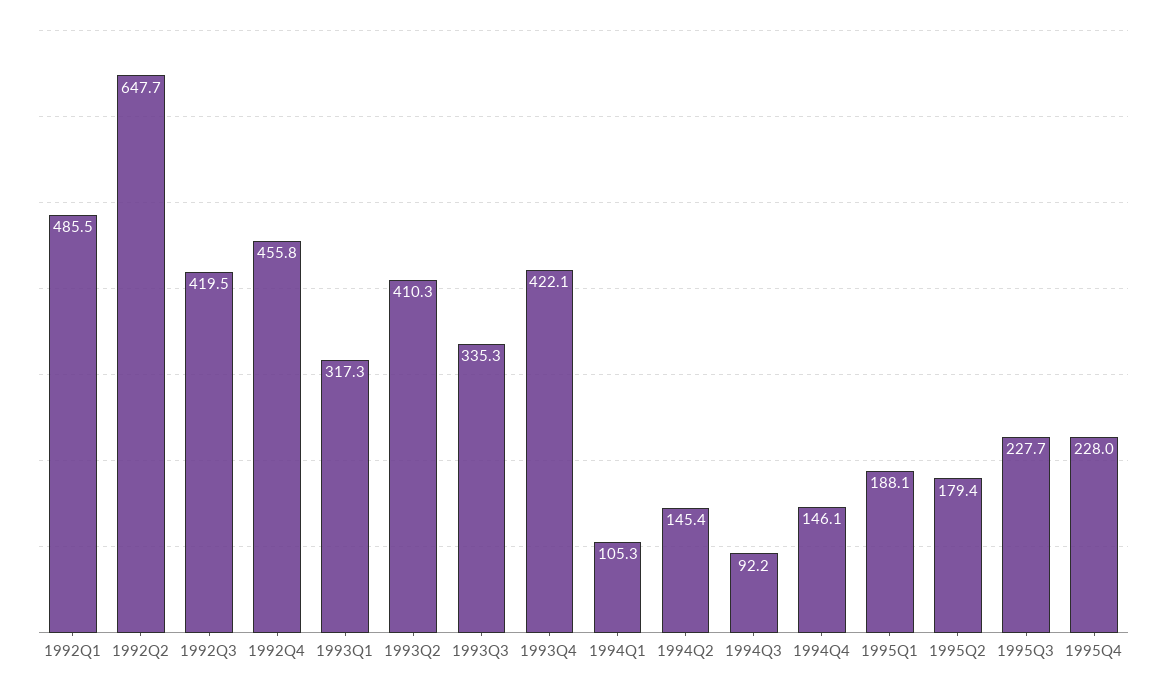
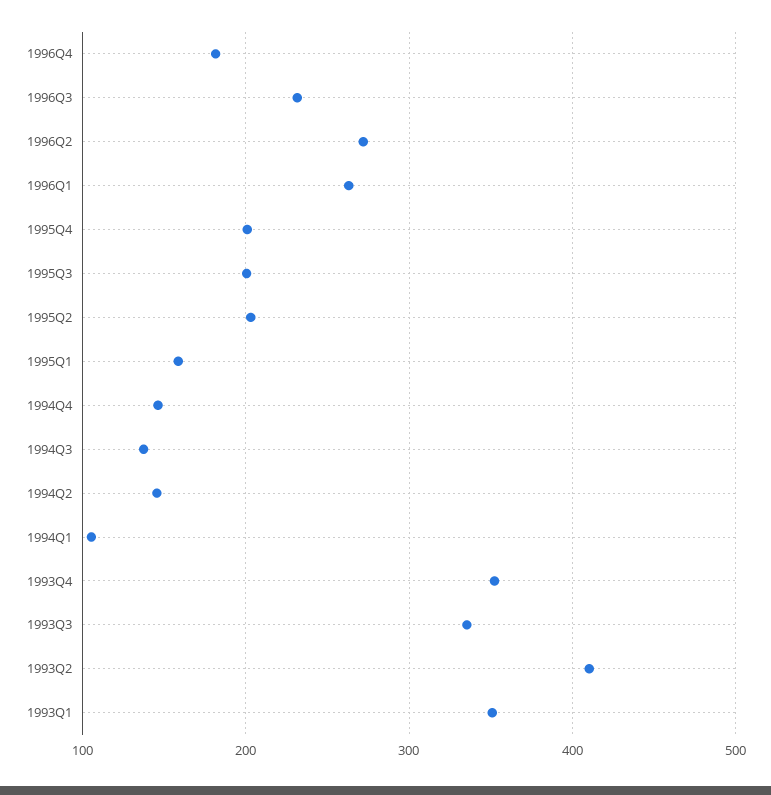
1992Q1: 485.5 -> none
1992Q2: 647.7 -> none
1992Q3: 419.5 -> none
1992Q4: 455.8 -> none
1993Q1: 317.3 -> 350
1993Q4: 422.1 -> 350
1994Q3: 92.2 -> 140
1995Q1: 188.1 -> 160
1995Q2: 179.4 -> 200
1995Q3: 227.7 -> 200
1995Q4: 228 -> 200
1996Q4: none -> 180
1996Q3: none -> 230
1996Q2: none -> 270
1996Q1: none -> 260

